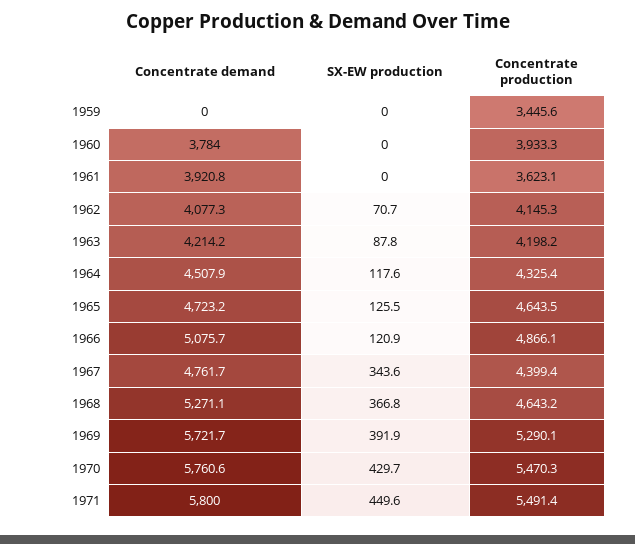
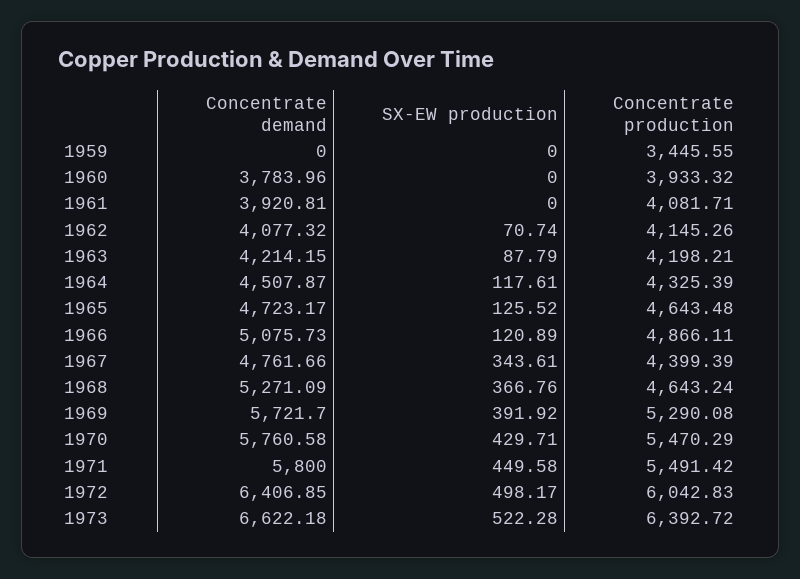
Concentrate production, 1961: 3623.1 -> 4081.71
Concentrate demand, 1972: none -> 6406.85
SX-EW production, 1972: none -> 498.17
Concentrate production, 1972: none -> 6042.83
Concentrate demand, 1973: none -> 6622.18
SX-EW production, 1973: none -> 522.28
Concentrate production, 1973: none -> 6392.72

